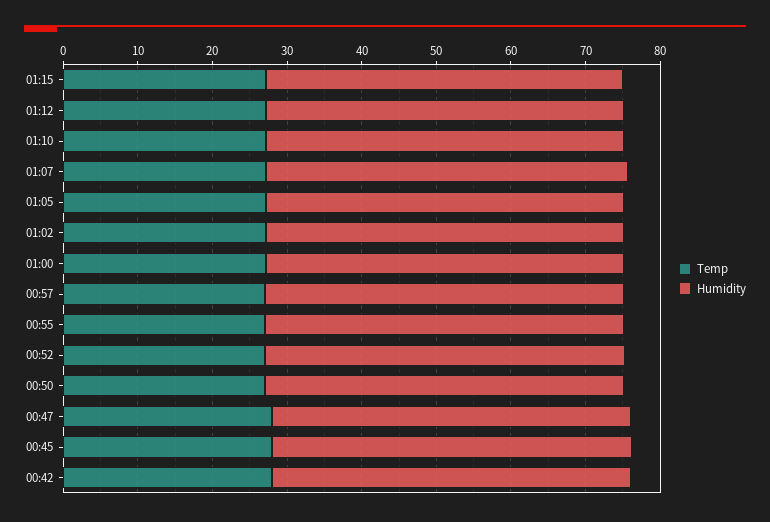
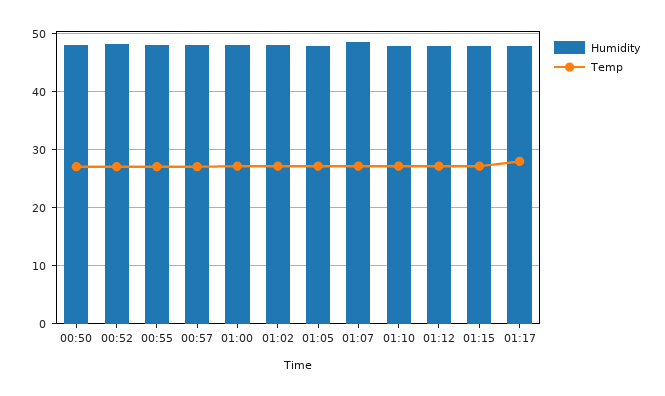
Temp, 00:47: 28 -> none
Humidity, 00:47: 48 -> none
Temp, 00:45: 28 -> none
Humidity, 00:45: 48 -> none
Temp, 00:42: 28 -> none
Humidity, 00:42: 48 -> none
Humidity, 01:17: none -> 48
Temp, 01:17: none -> 28

